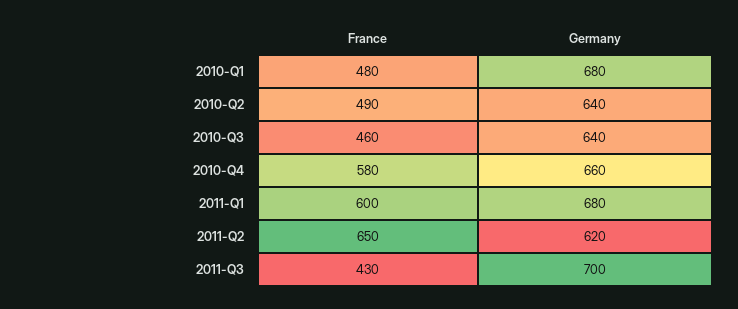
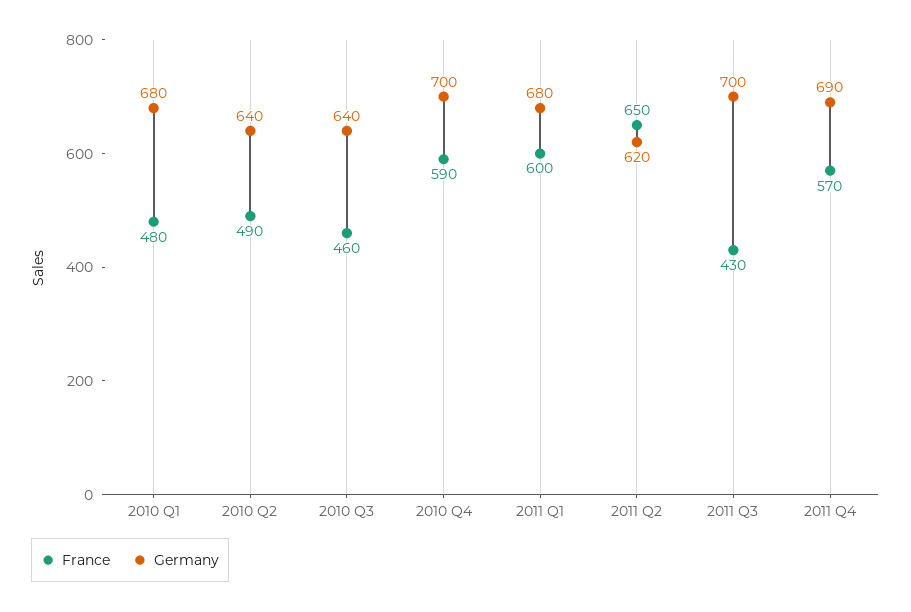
France, 2010-Q4: 580 -> 590
Germany, 2010-Q4: 660 -> 700
France, 2011 Q4: none -> 570
Germany, 2011 Q4: none -> 690

